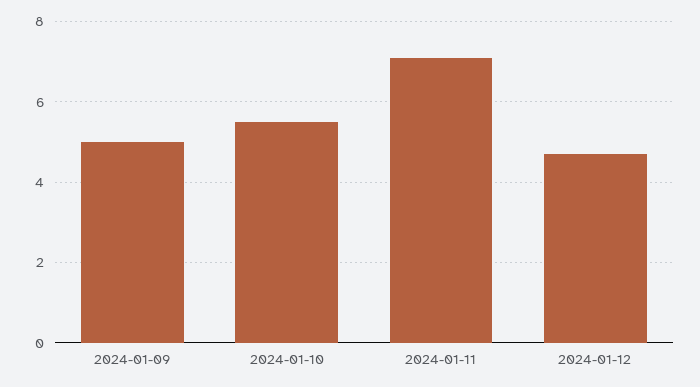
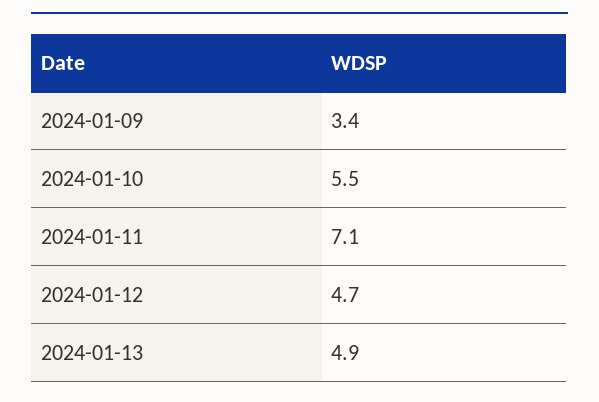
2024-01-09: 5 -> 3.4
2024-01-13: none -> 4.9

